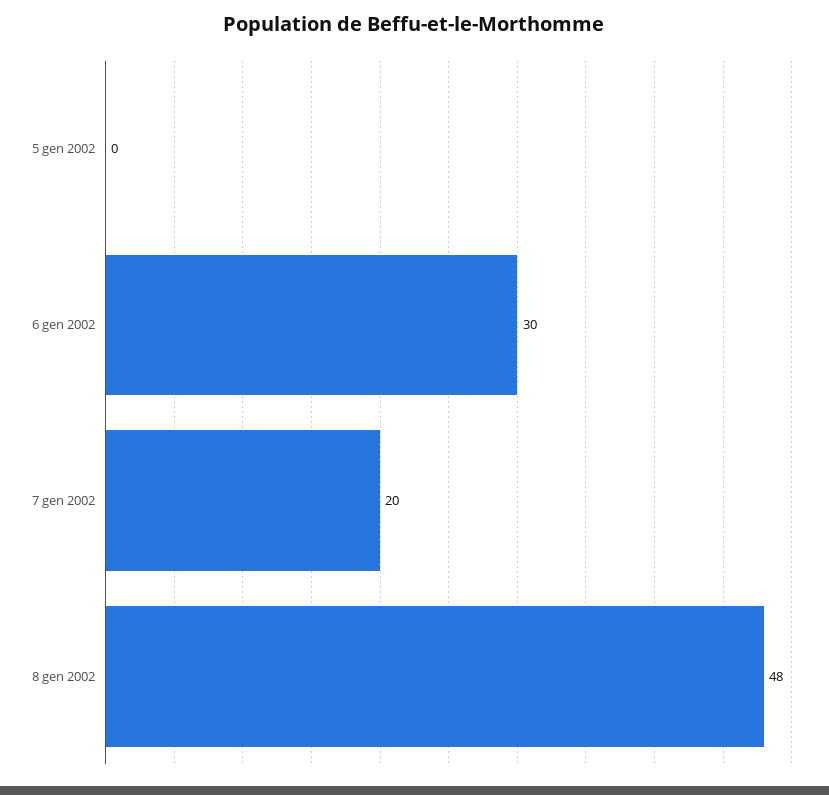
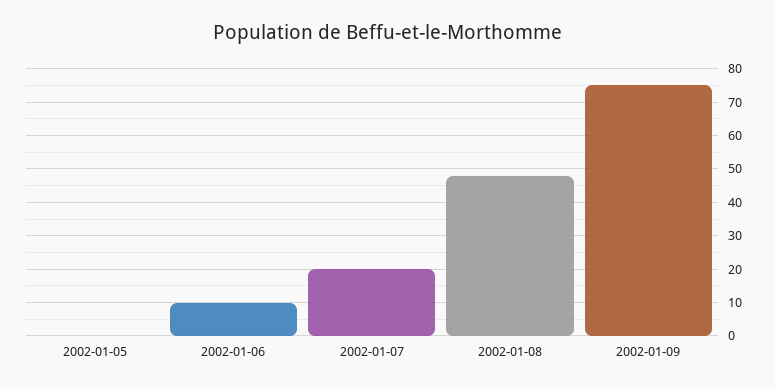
6 gen 2002: 30 -> 10
2002-01-09: none -> 75

